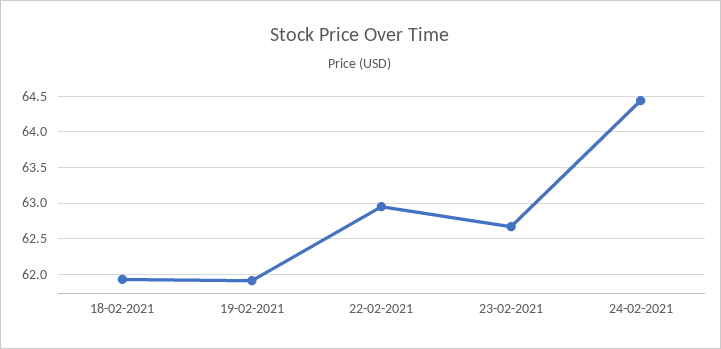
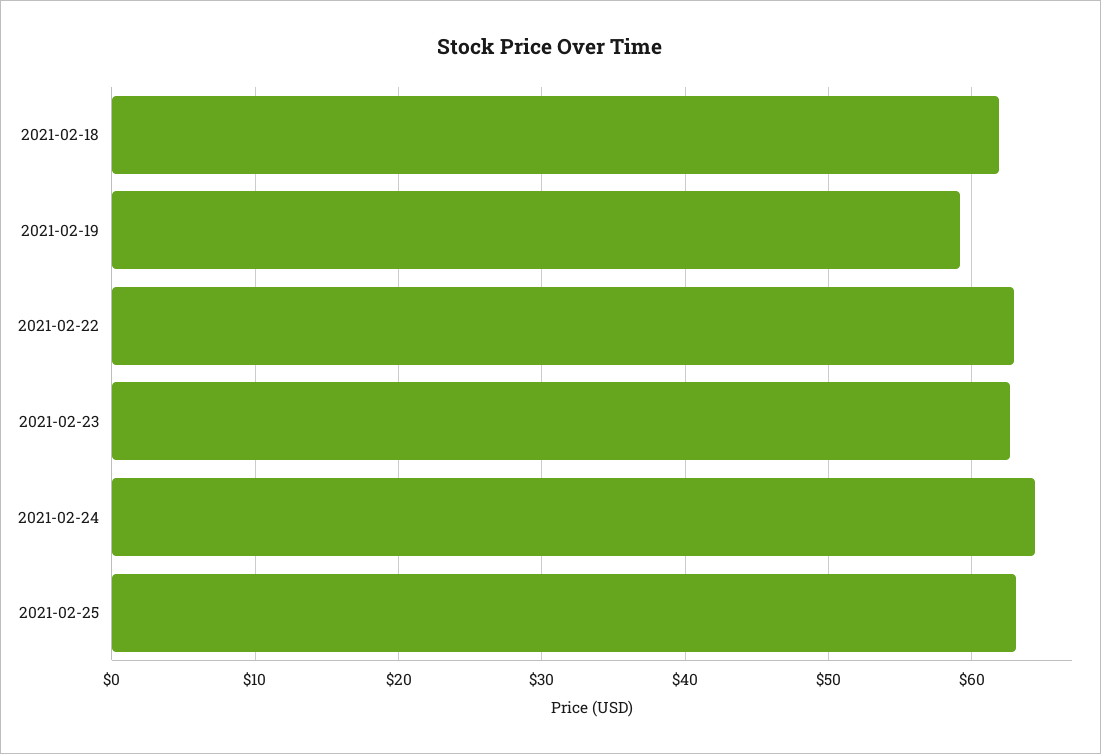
19-02-2021: 61.9 -> 59
2021-02-25: none -> 63

